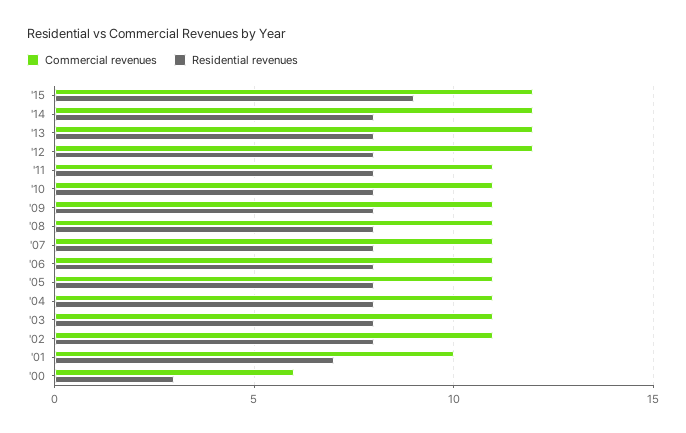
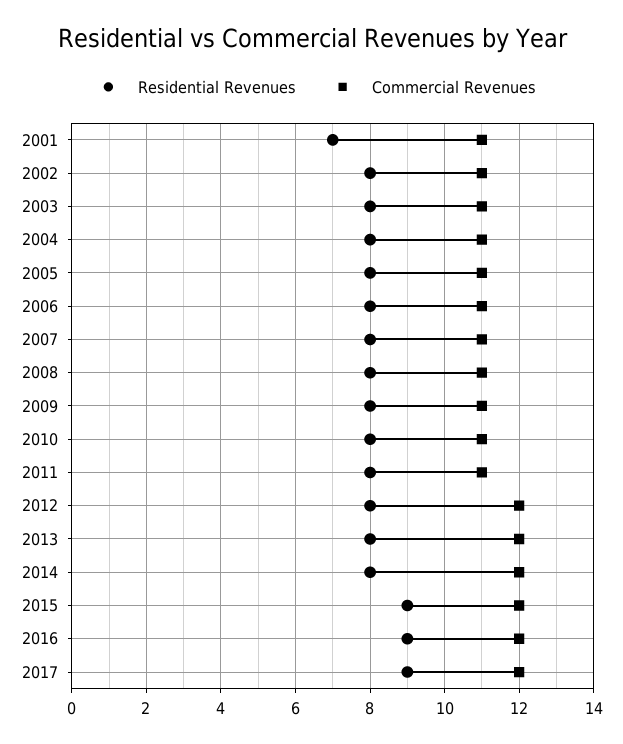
Commercial revenues, '01: 10 -> 11
Commercial revenues, '00: 6 -> none
Residential revenues, '00: 3 -> none
Residential revenues, 2016: none -> 9
Commercial revenues, 2016: none -> 12
Residential revenues, 2017: none -> 9
Commercial revenues, 2017: none -> 12

